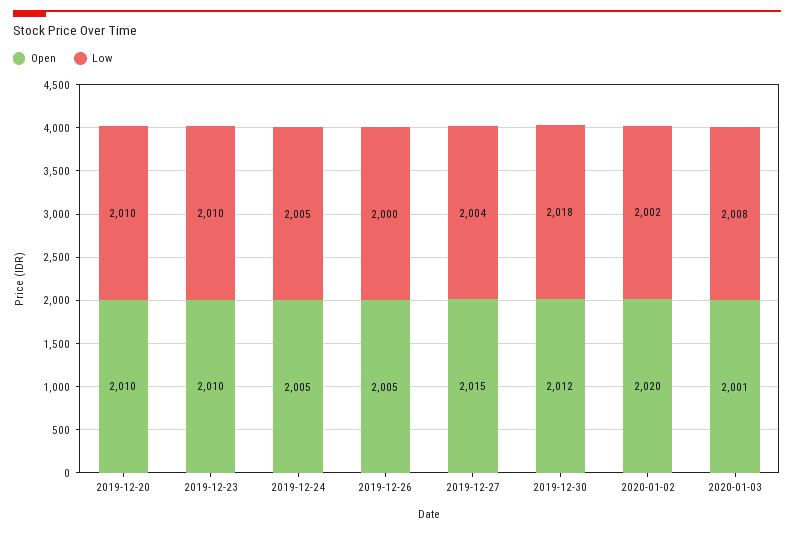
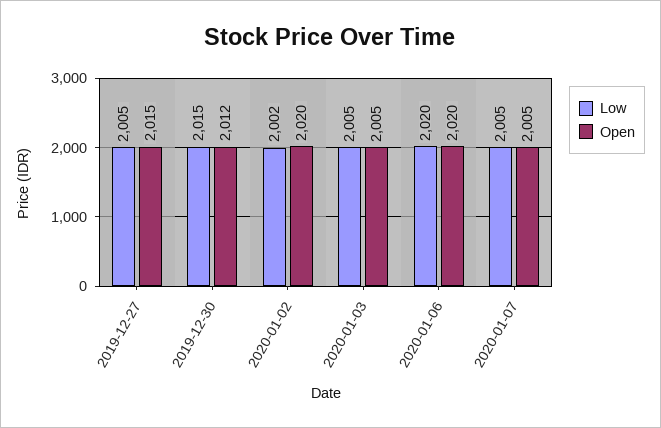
Open, 2019-12-20: 2010 -> none
Low, 2019-12-20: 2010 -> none
Open, 2019-12-23: 2010 -> none
Low, 2019-12-23: 2010 -> none
Open, 2019-12-24: 2005 -> none
Low, 2019-12-24: 2005 -> none
Open, 2019-12-26: 2005 -> none
Low, 2019-12-26: 2000 -> none
Low, 2019-12-27: 2004 -> 2005
Low, 2019-12-30: 2018 -> 2015
Open, 2020-01-03: 2001 -> 2005
Low, 2020-01-03: 2008 -> 2005
Low, 2020-01-06: none -> 2020
Open, 2020-01-06: none -> 2020
Low, 2020-01-07: none -> 2005
Open, 2020-01-07: none -> 2005

